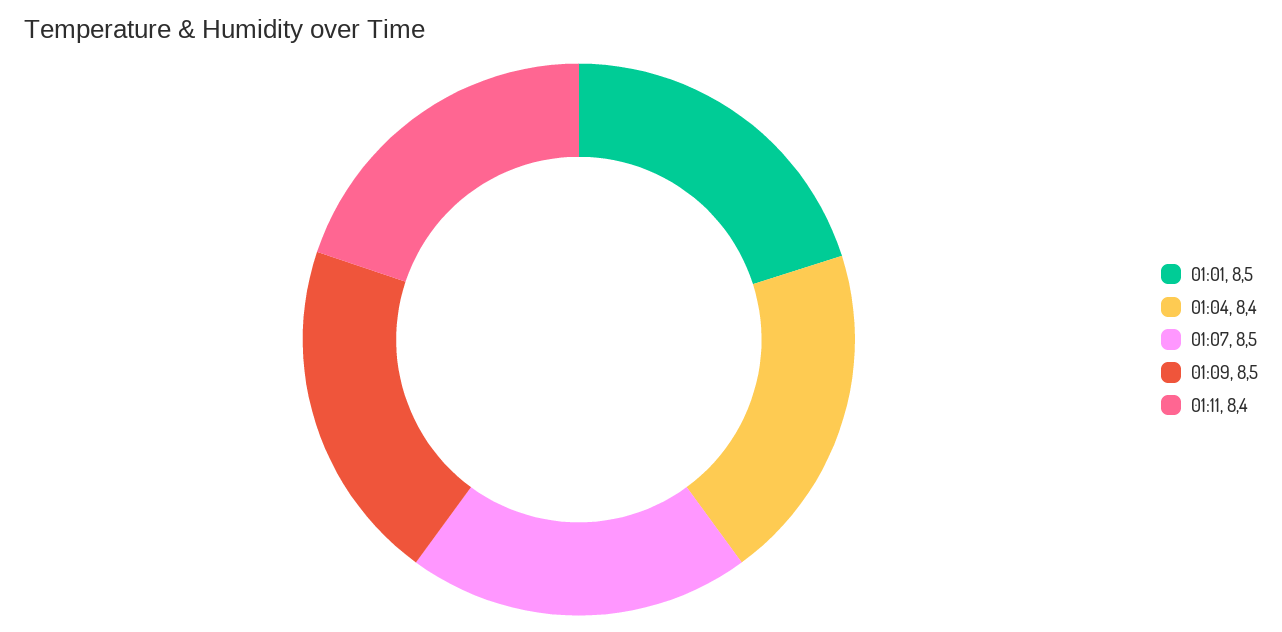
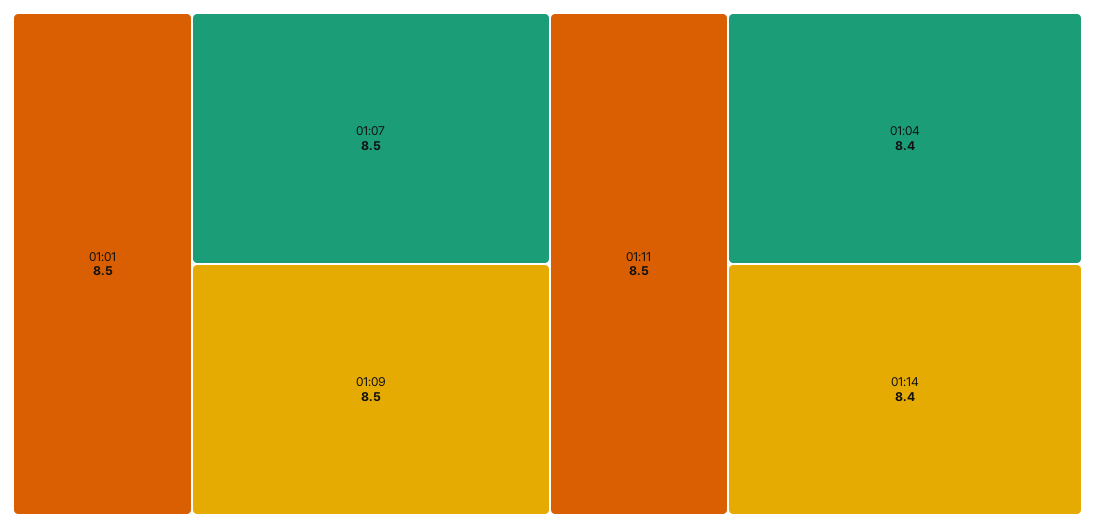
01:11: 8.4 -> 8.5
01:14: none -> 8.4

